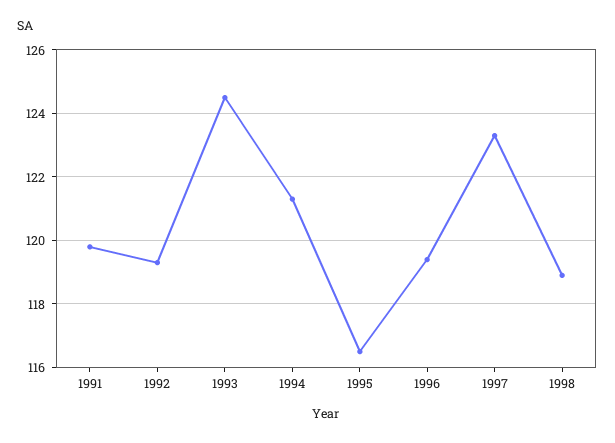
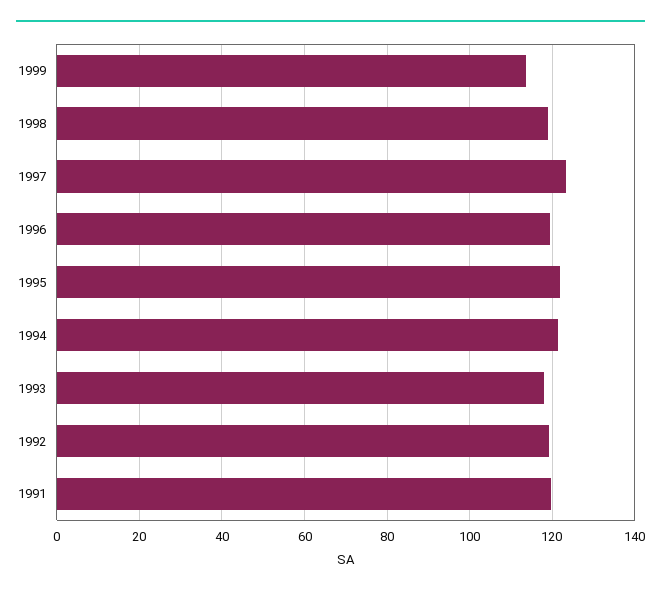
1993: 124.5 -> 118
1995: 116.5 -> 122
1999: none -> 114

